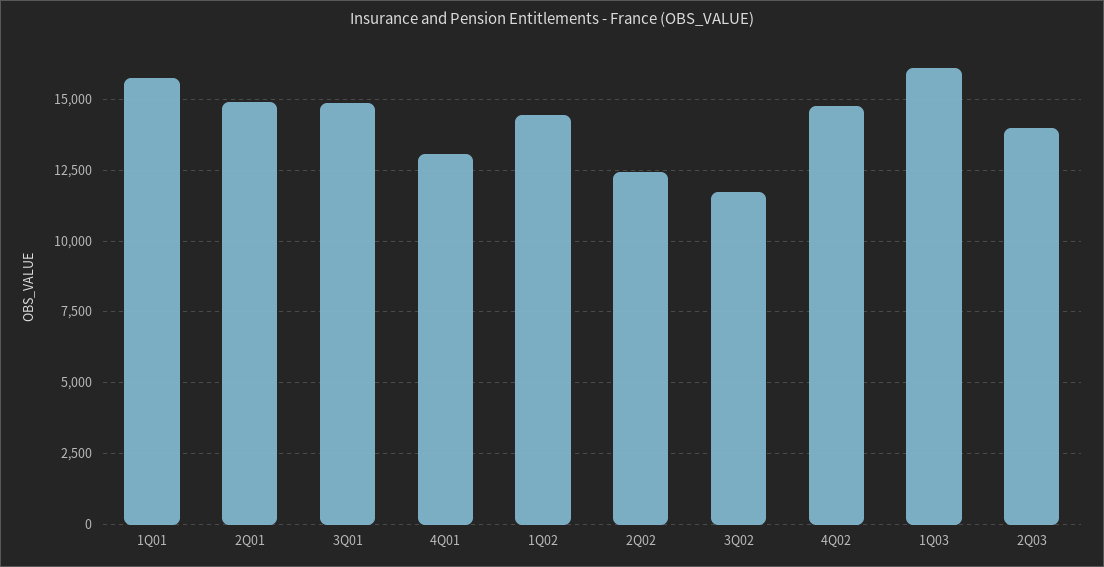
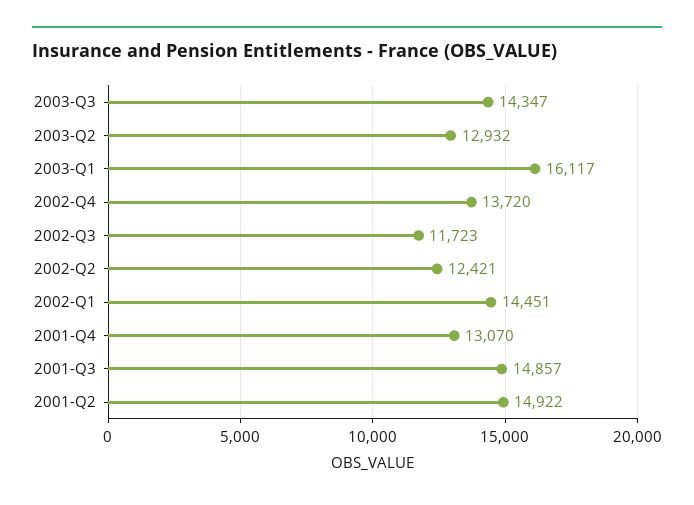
1Q01: 15750 -> none
4Q02: 14750 -> 13720
2Q03: 14000 -> 12932
2003-Q3: none -> 14347

